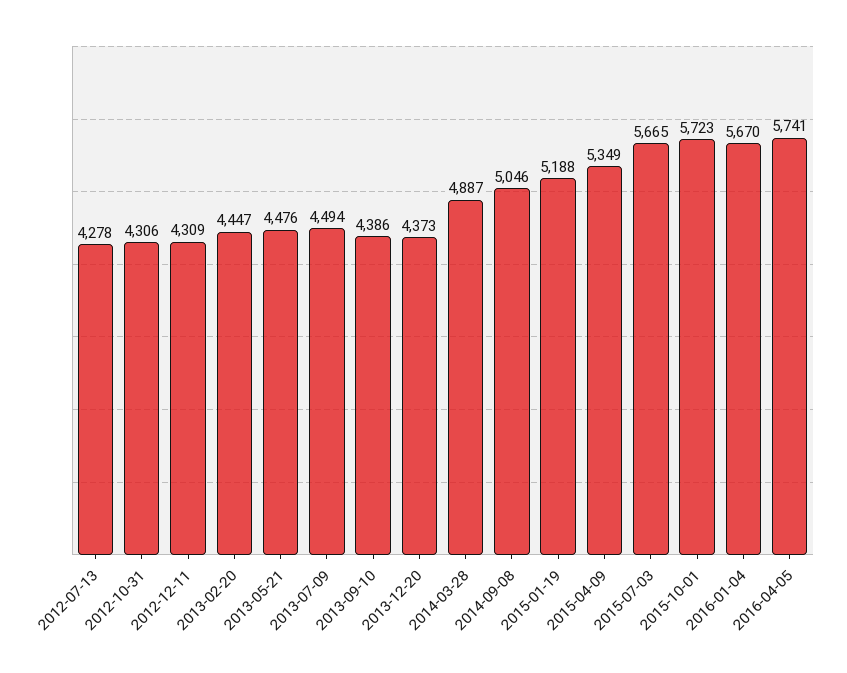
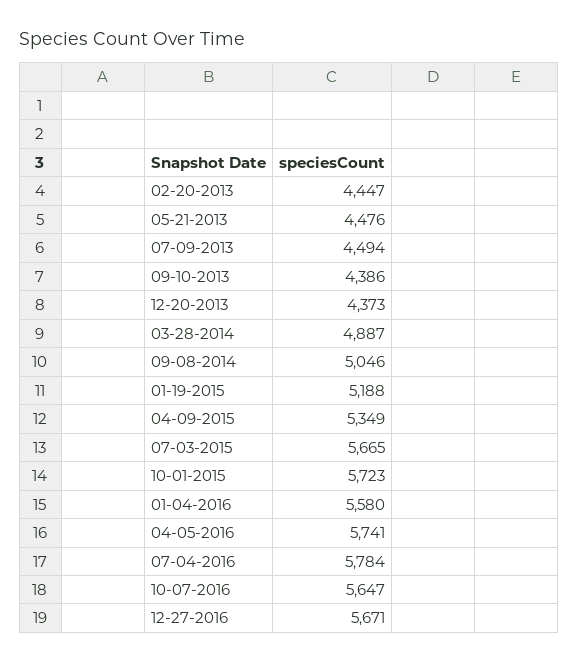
2012-07-13: 4278 -> none
2012-10-31: 4306 -> none
2012-12-11: 4309 -> none
2016-01-04: 5670 -> 5580
07-04-2016: none -> 5784
10-07-2016: none -> 5647
12-27-2016: none -> 5671

